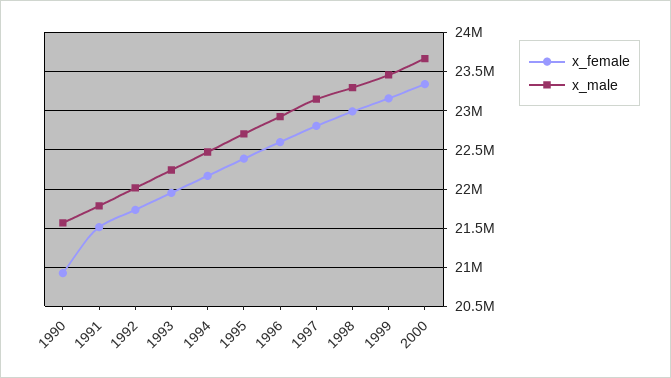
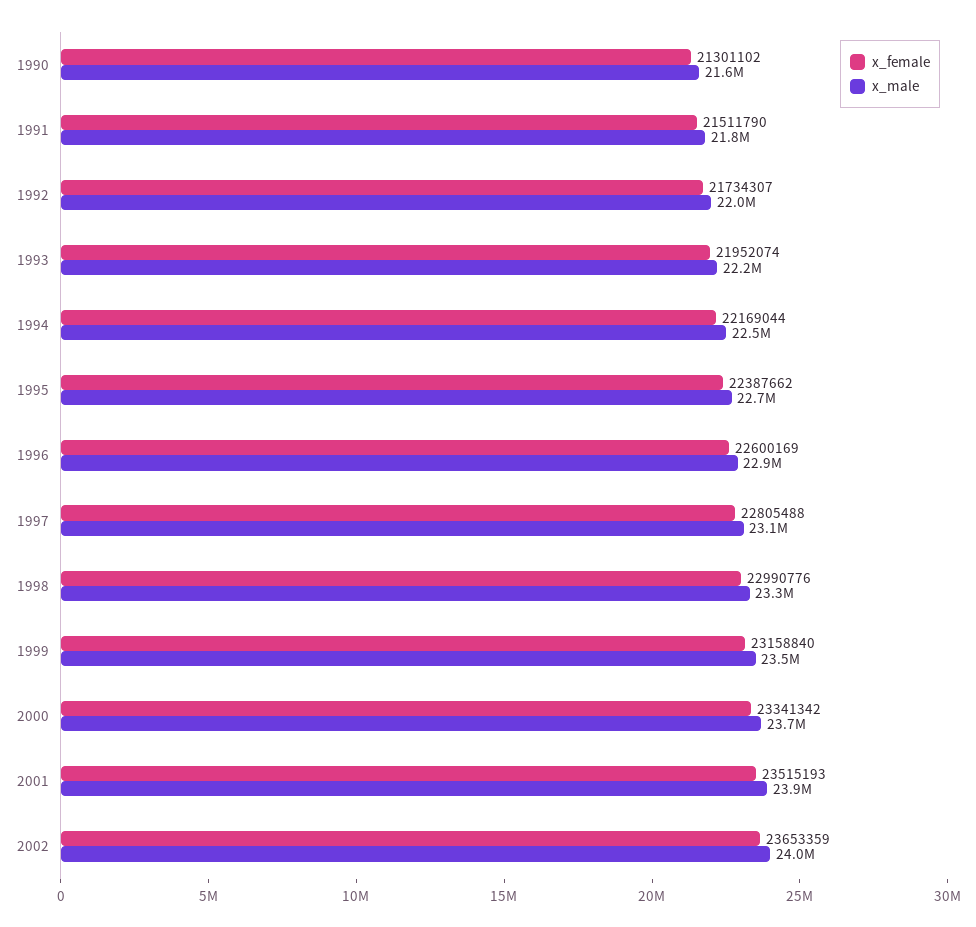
x_female, 1990: 20900000 -> 21301102
x_female, 2001: none -> 23515193
x_male, 2001: none -> 23900000
x_female, 2002: none -> 23653359
x_male, 2002: none -> 24000000

